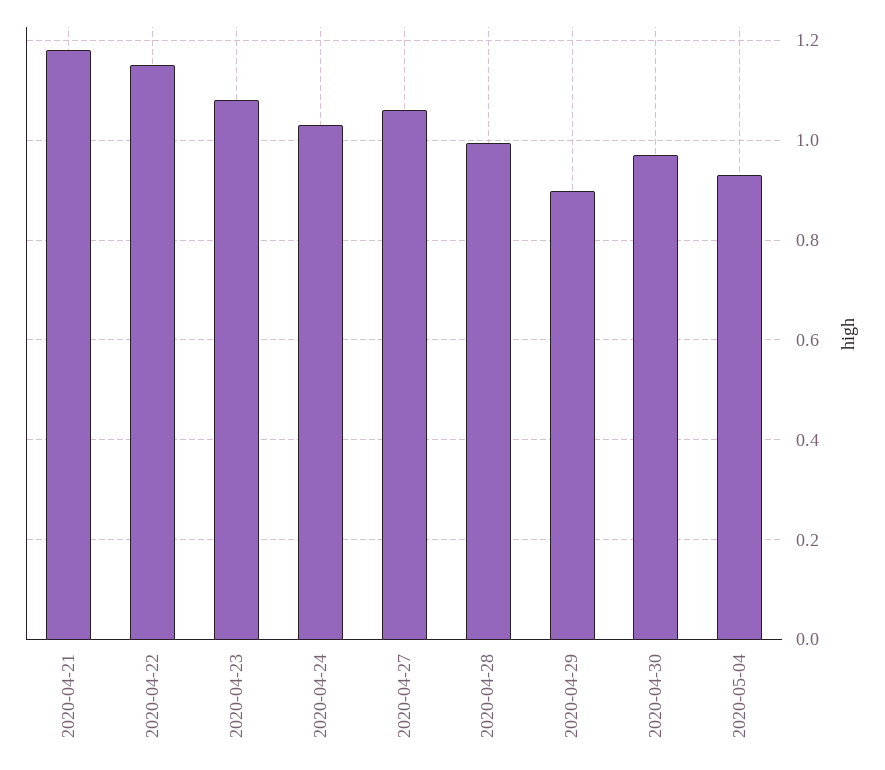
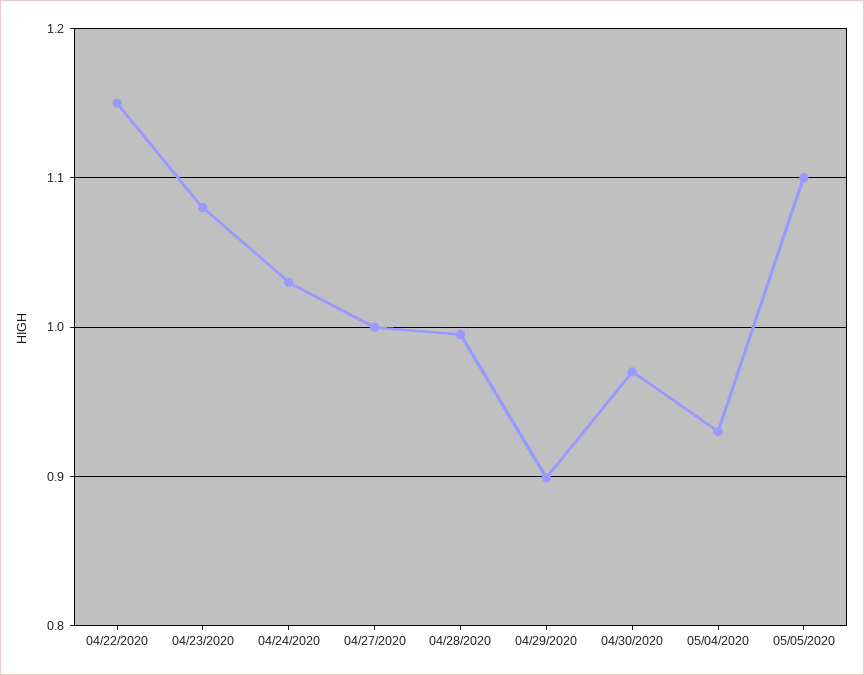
2020-04-21: 1.18 -> none
2020-04-27: 1.06 -> 1
05/05/2020: none -> 1.1

